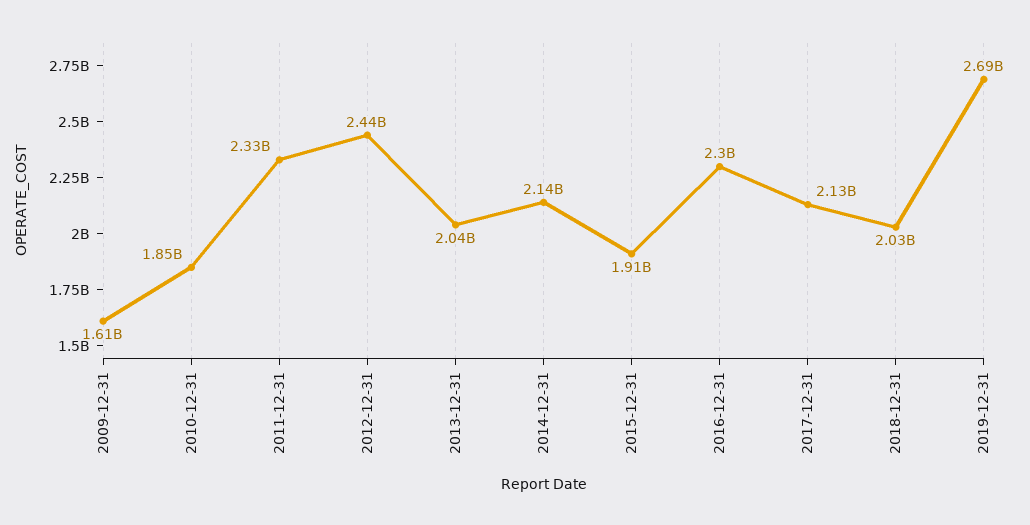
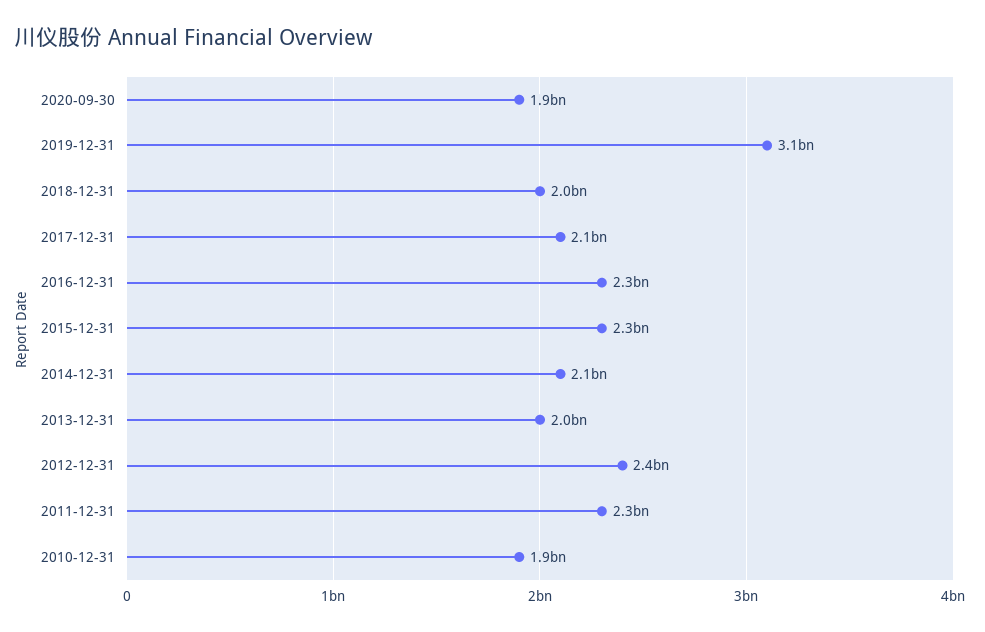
2009-12-31: 1610000000 -> none
2015-12-31: 1910000000 -> 2300000000
2019-12-31: 2690000000 -> 3100000000
2020-09-30: none -> 1900000000

